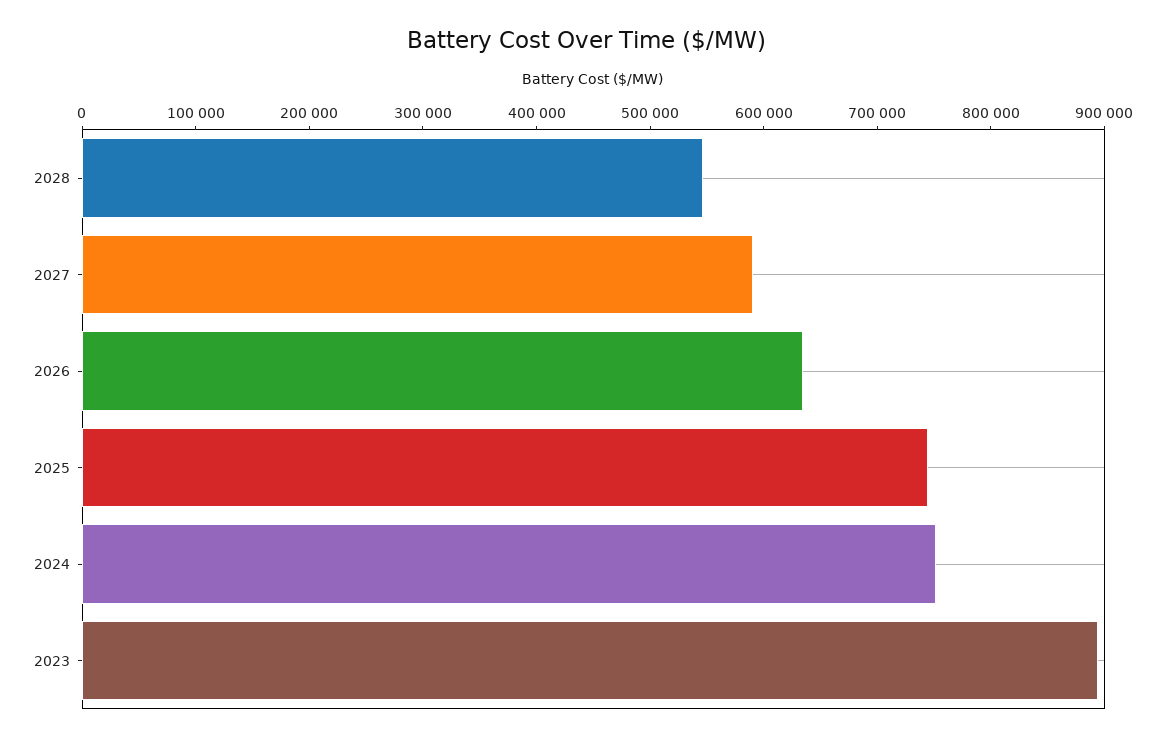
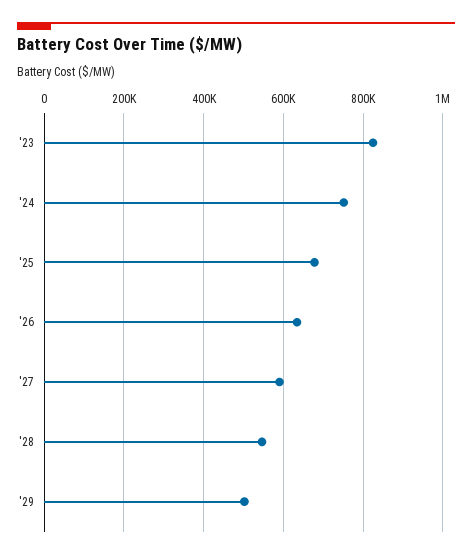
2025: 740000 -> 680000
2023: 900000 -> 820000
'29: none -> 500000

